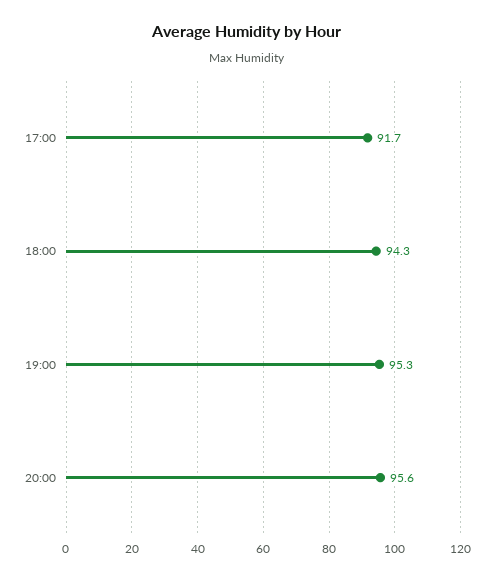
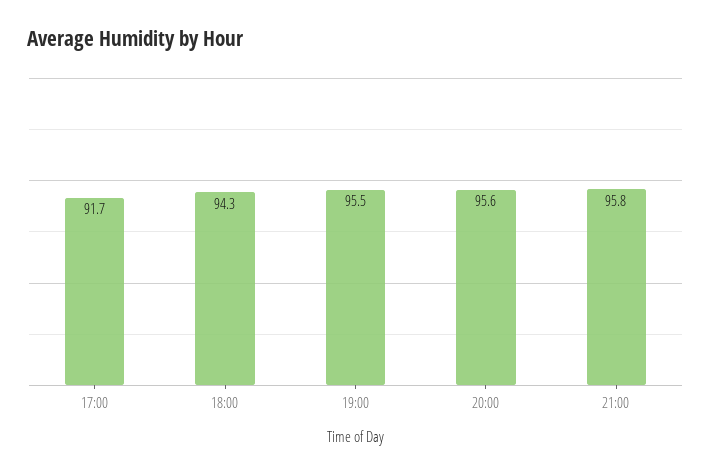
19:00: 95.3 -> 95.5
21:00: none -> 95.8

